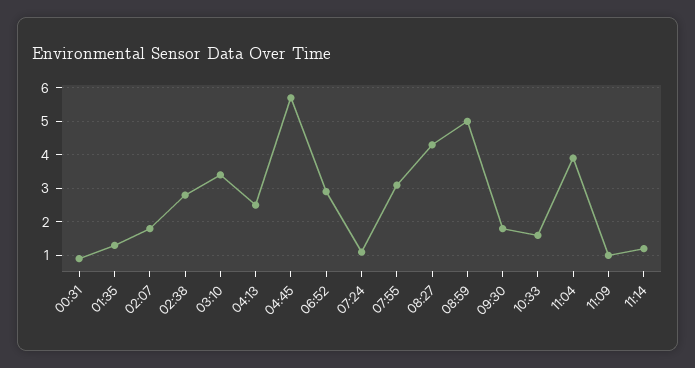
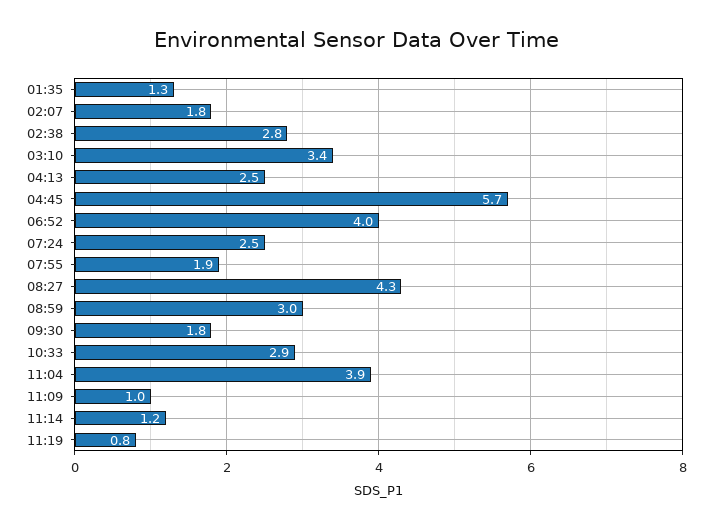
00:31: 1 -> none
06:52: 3 -> 4
07:24: 1 -> 2.5
07:55: 3 -> 1.9
08:59: 5 -> 3
10:33: 1.5 -> 2.9
11:19: none -> 0.8

